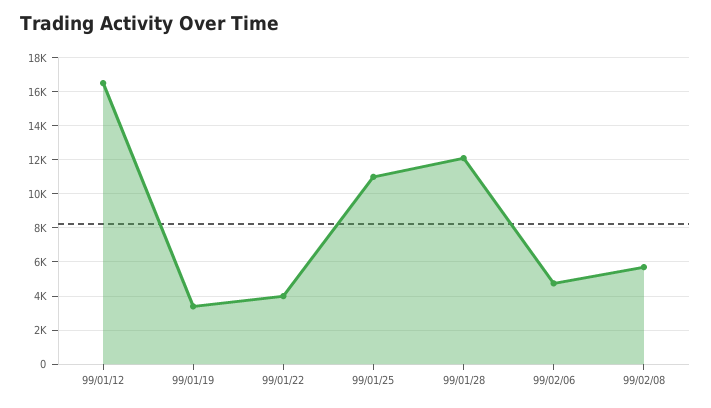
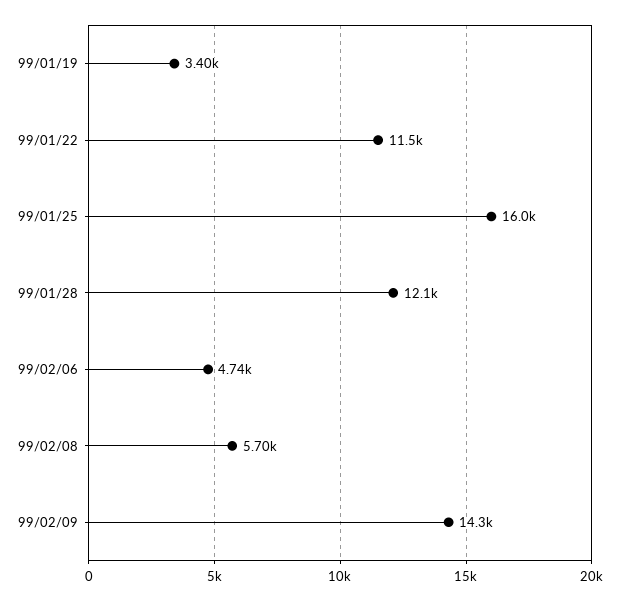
99/01/12: 16500 -> none
99/01/22: 4000 -> 11500
99/01/25: 11000 -> 16000
99/02/09: none -> 14300

